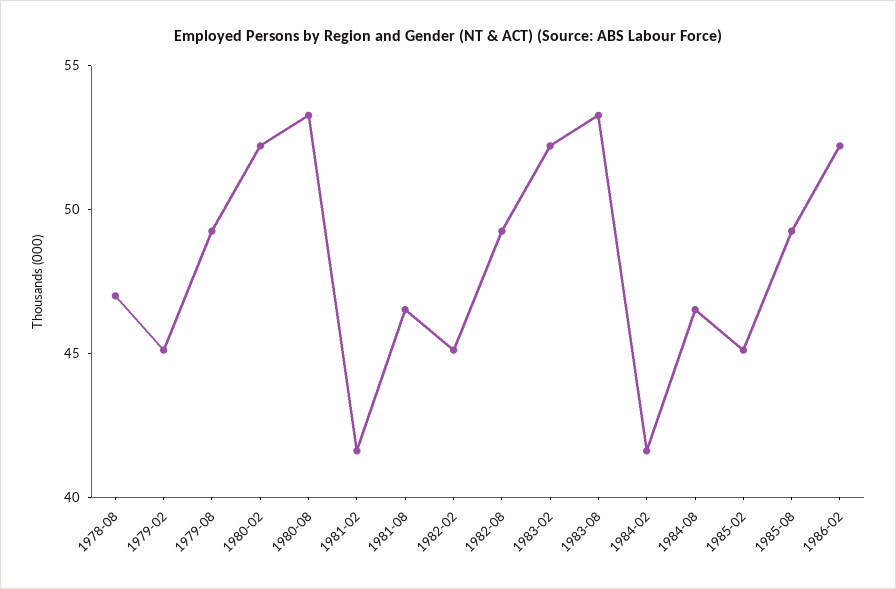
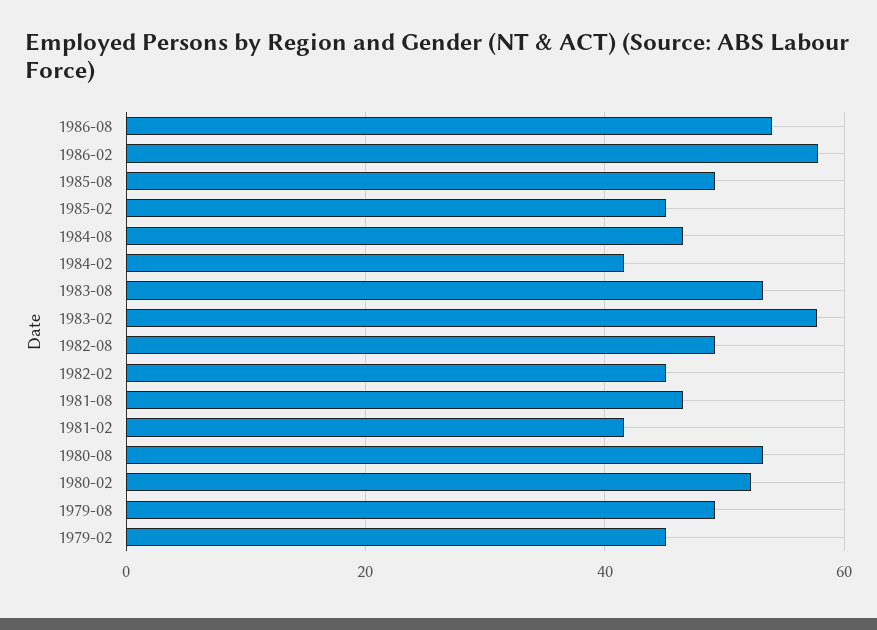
1978-08: 47 -> none
1983-02: 52 -> 58
1986-02: 52 -> 58
1986-08: none -> 54

